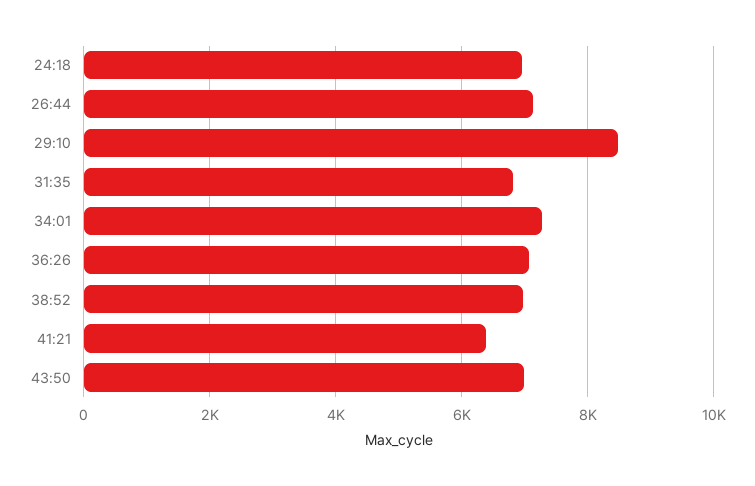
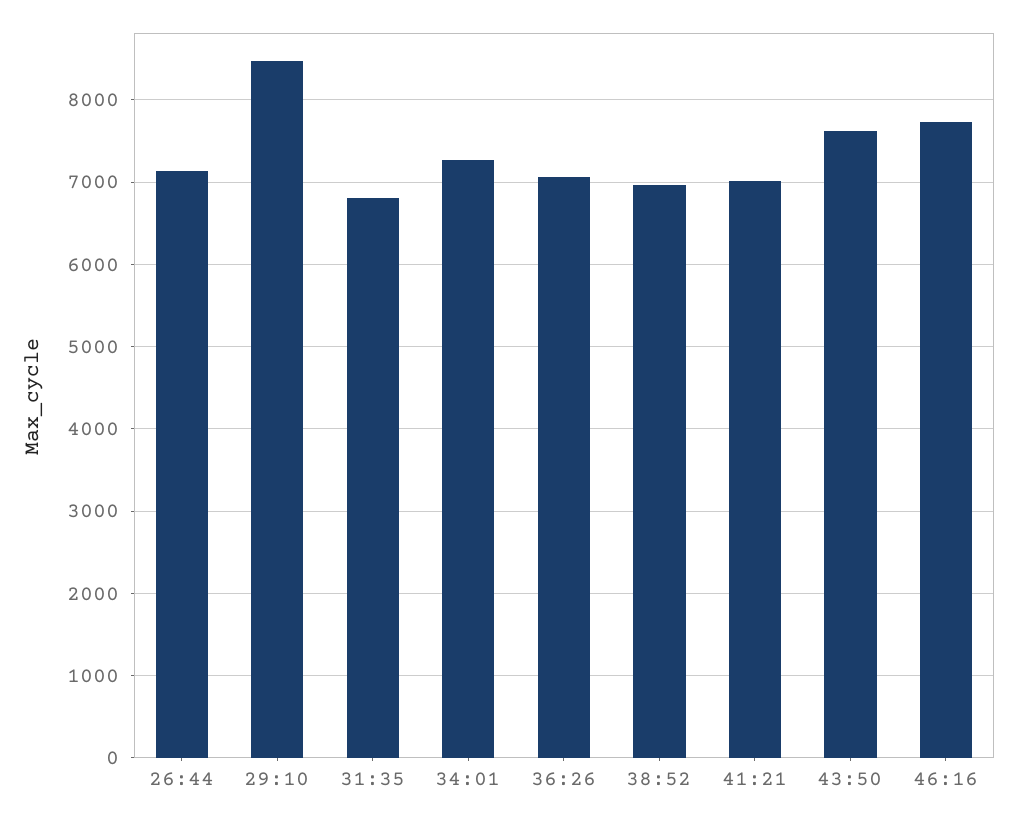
24:18: 7000 -> none
41:21: 6400 -> 7000
43:50: 7000 -> 7600
46:16: none -> 7700

